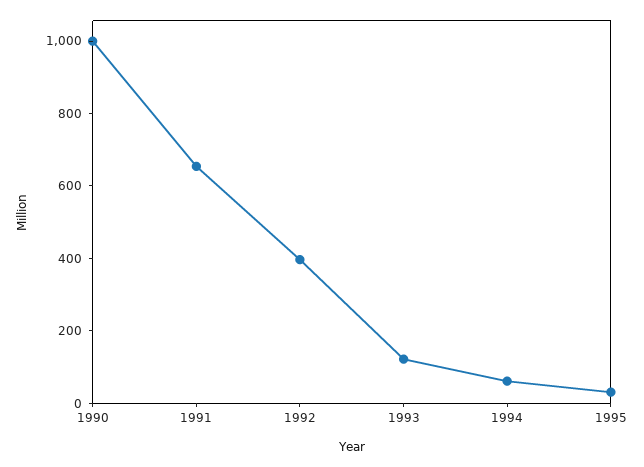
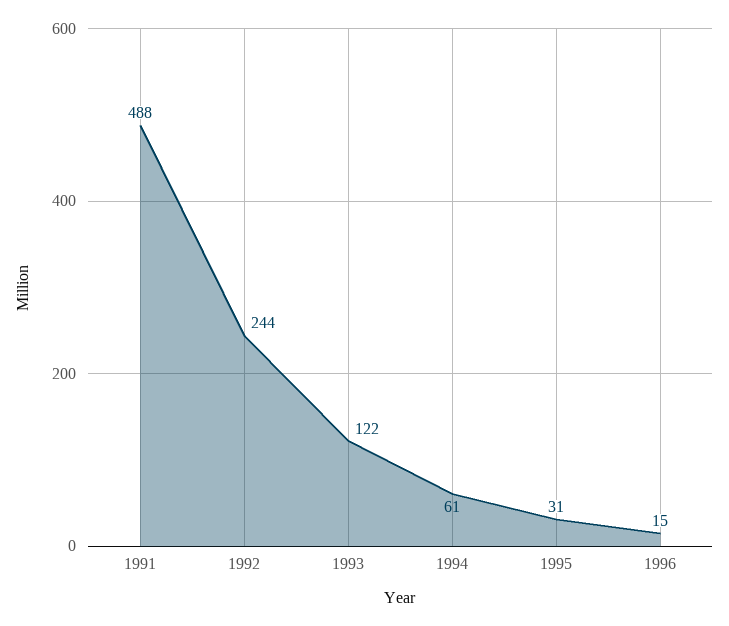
1990: 1000 -> none
1991: 650 -> 488
1992: 400 -> 244
1996: none -> 15

